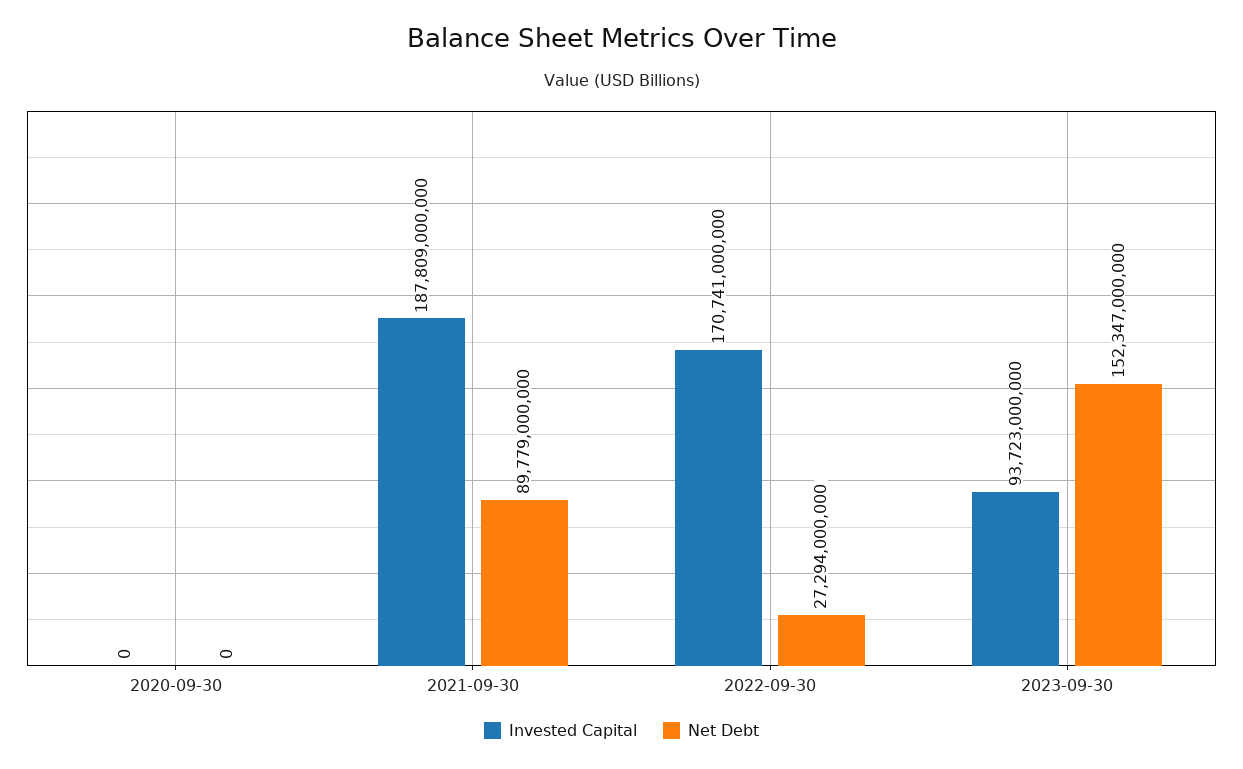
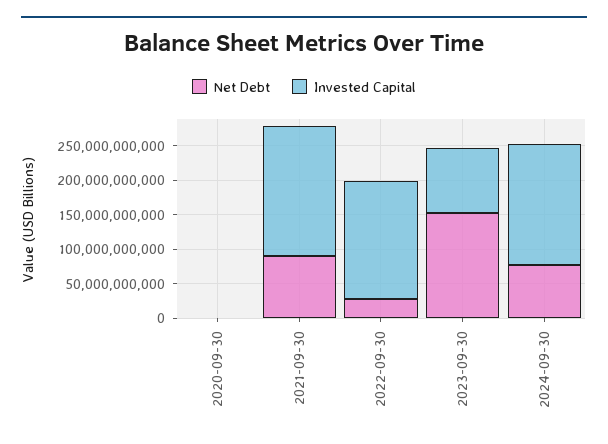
Net Debt, 2024-09-30: none -> 75000000000
Invested Capital, 2024-09-30: none -> 175000000000

